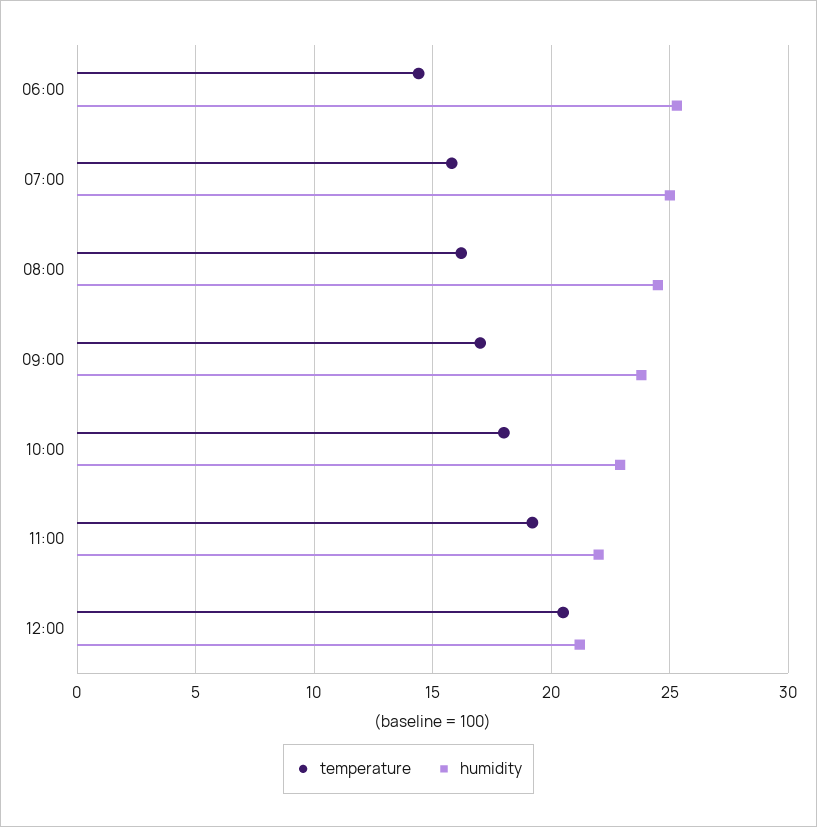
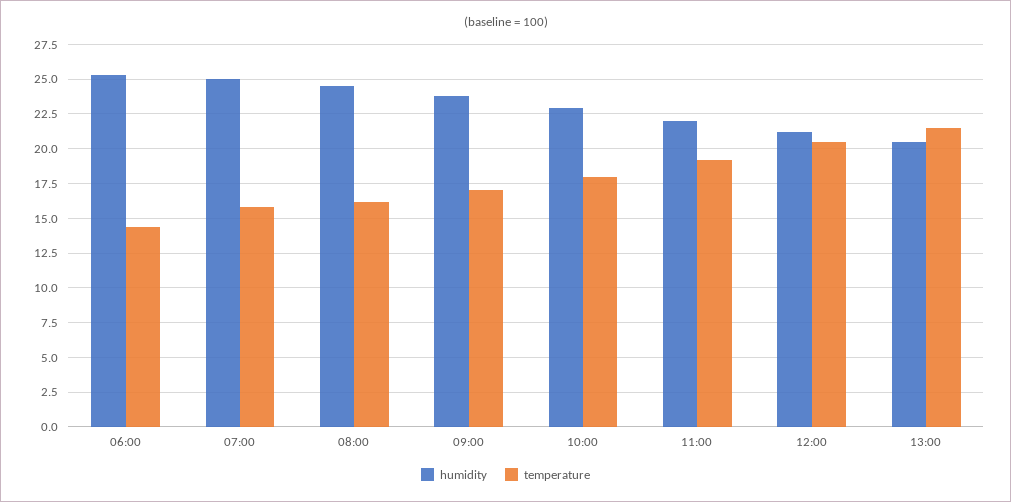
humidity, 13:00: none -> 20.5
temperature, 13:00: none -> 21.5

